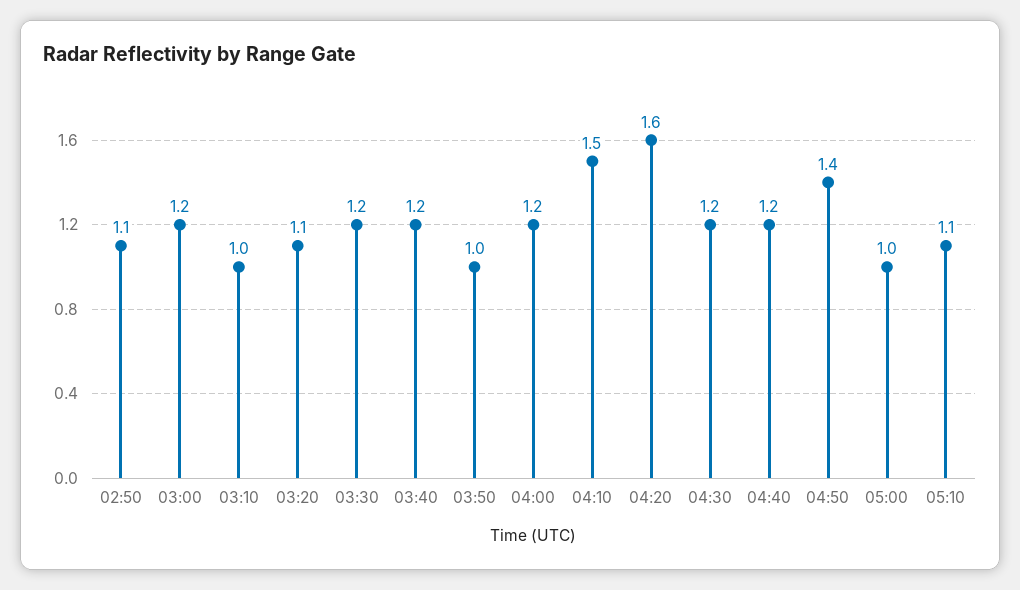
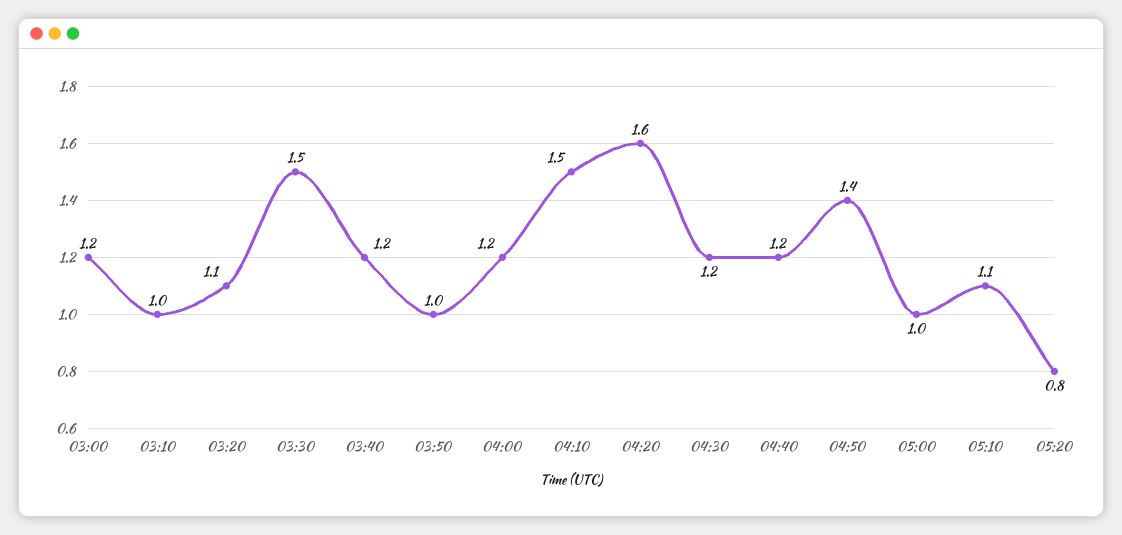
02:50: 1.1 -> none
03:30: 1.2 -> 1.5
05:20: none -> 0.8

